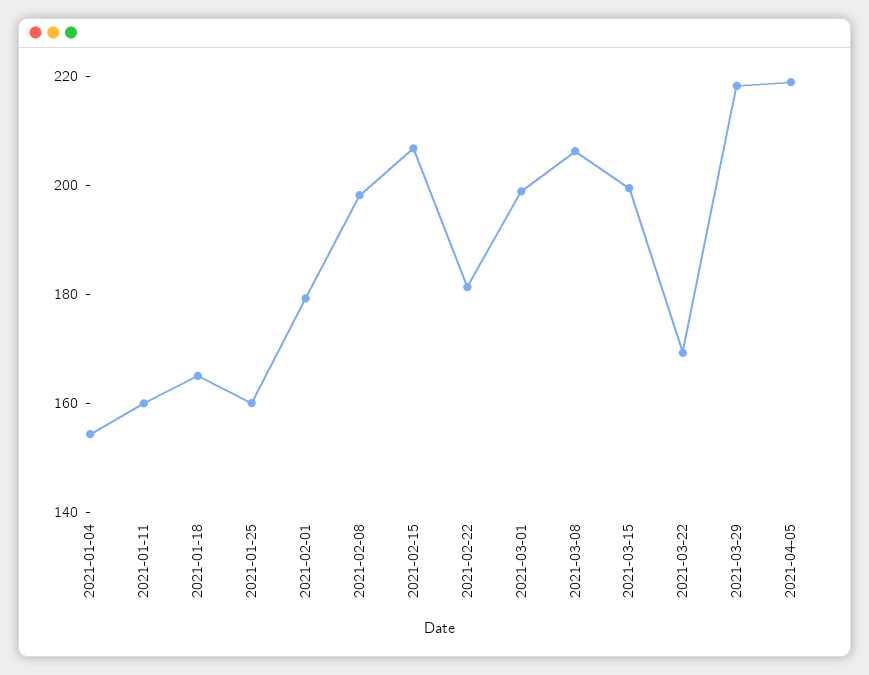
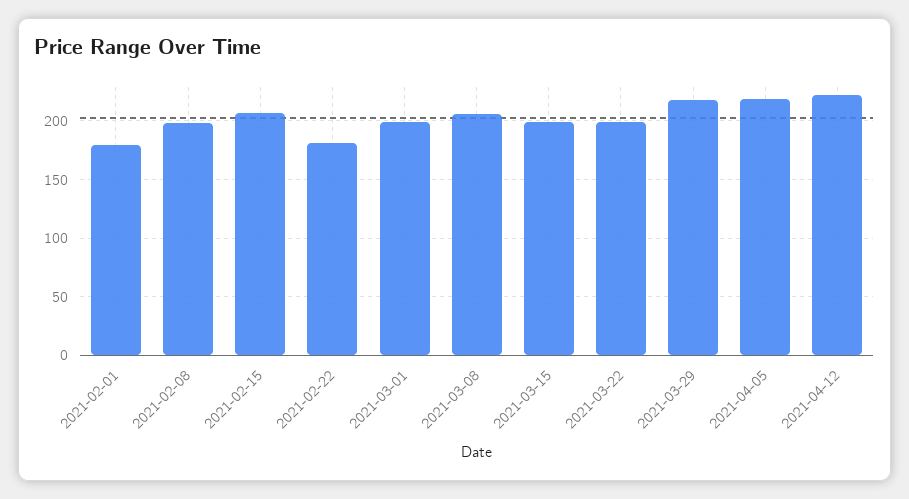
2021-01-04: 155 -> none
2021-01-11: 160 -> none
2021-01-18: 165 -> none
2021-01-25: 160 -> none
2021-03-22: 170 -> 200
2021-04-12: none -> 220

